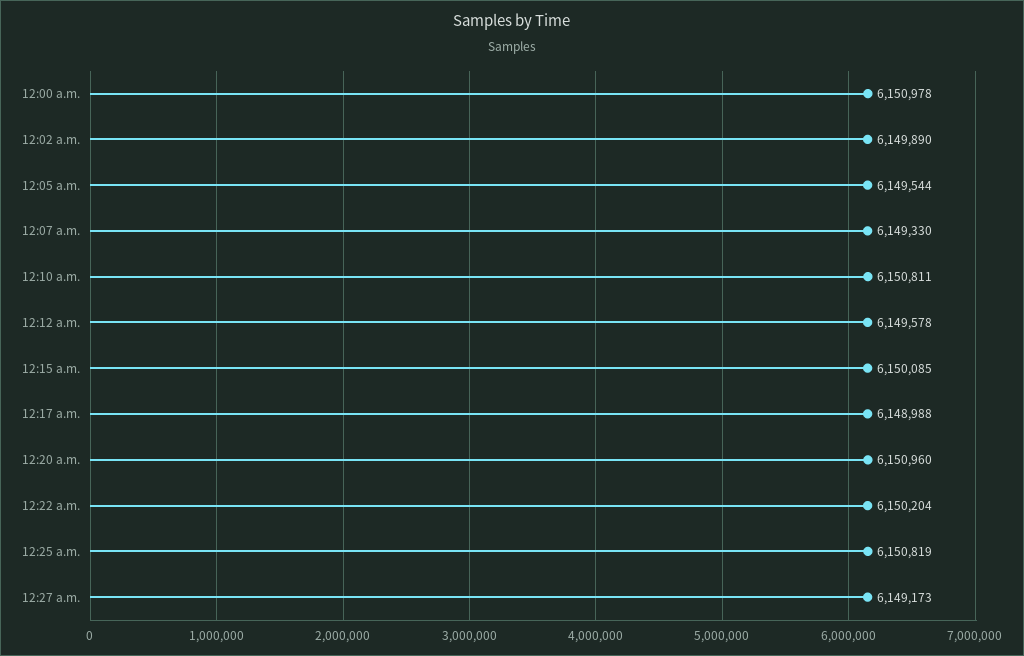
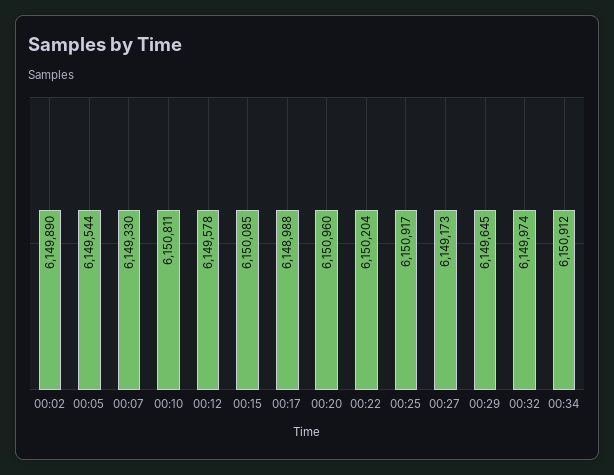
12:00 a.m.: 6150978 -> none
12:25 a.m.: 6150819 -> 6150917
00:29: none -> 6149645
00:32: none -> 6149974
00:34: none -> 6150912

